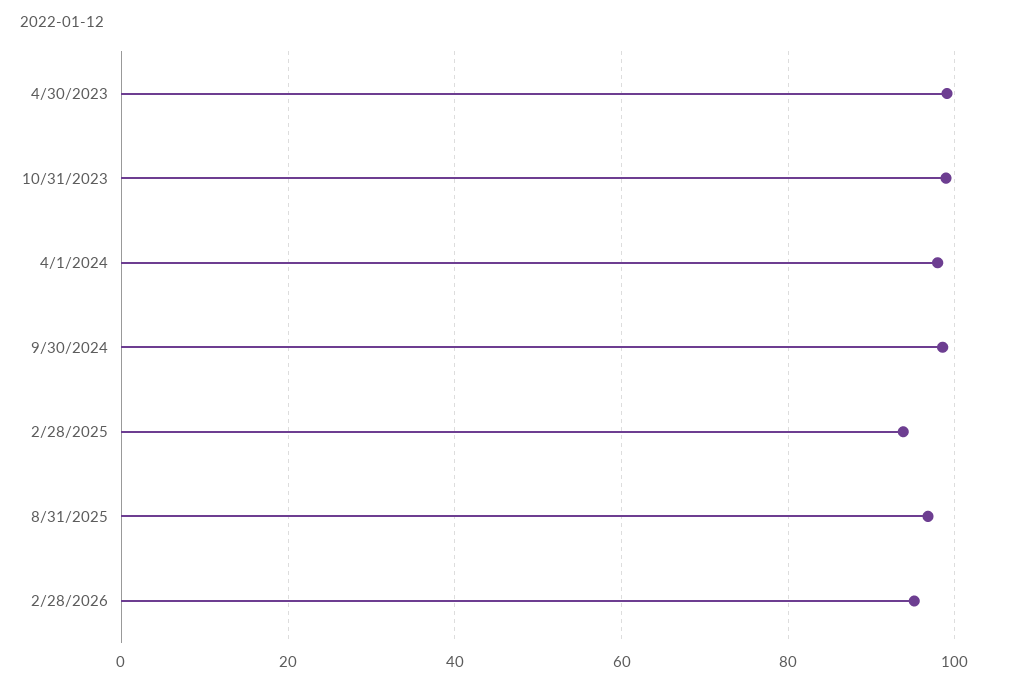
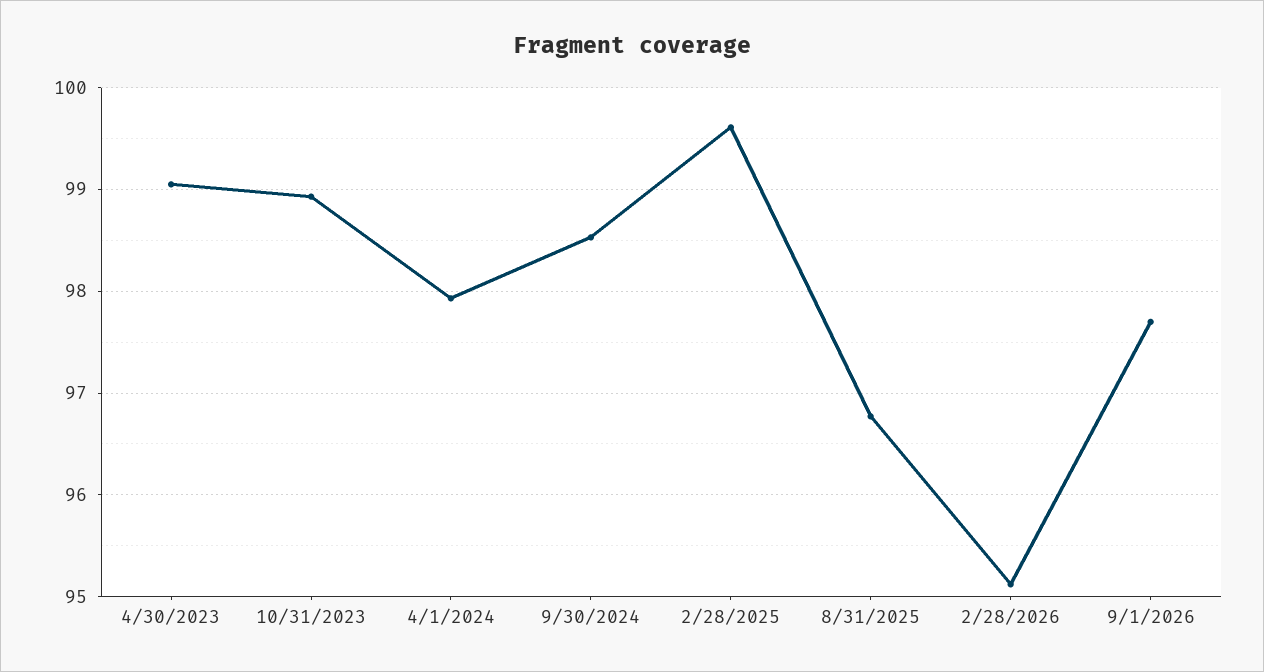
2/28/2025: 94 -> 99.6
9/1/2026: none -> 97.7

